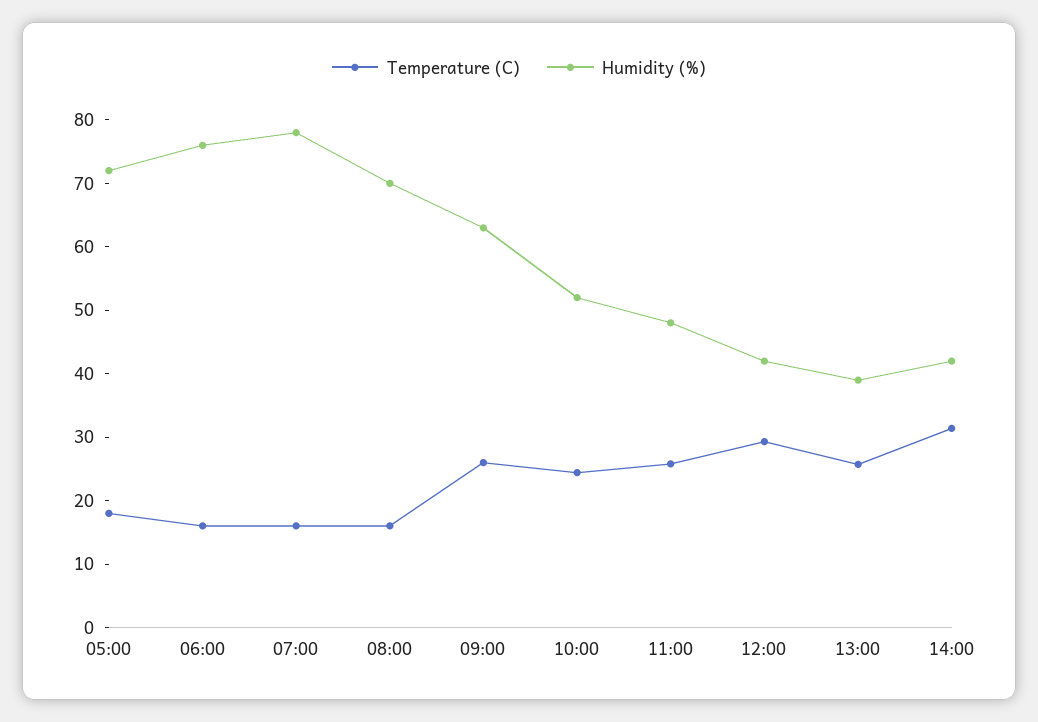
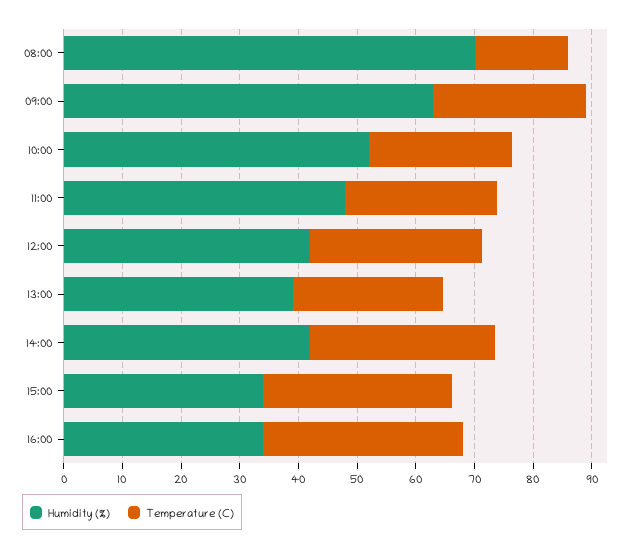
Temperature (C), 05:00: 18 -> none
Humidity (%), 05:00: 72 -> none
Temperature (C), 06:00: 16 -> none
Humidity (%), 06:00: 76 -> none
Temperature (C), 07:00: 16 -> none
Humidity (%), 07:00: 78 -> none
Humidity (%), 15:00: none -> 34
Temperature (C), 15:00: none -> 32
Humidity (%), 16:00: none -> 34
Temperature (C), 16:00: none -> 34

